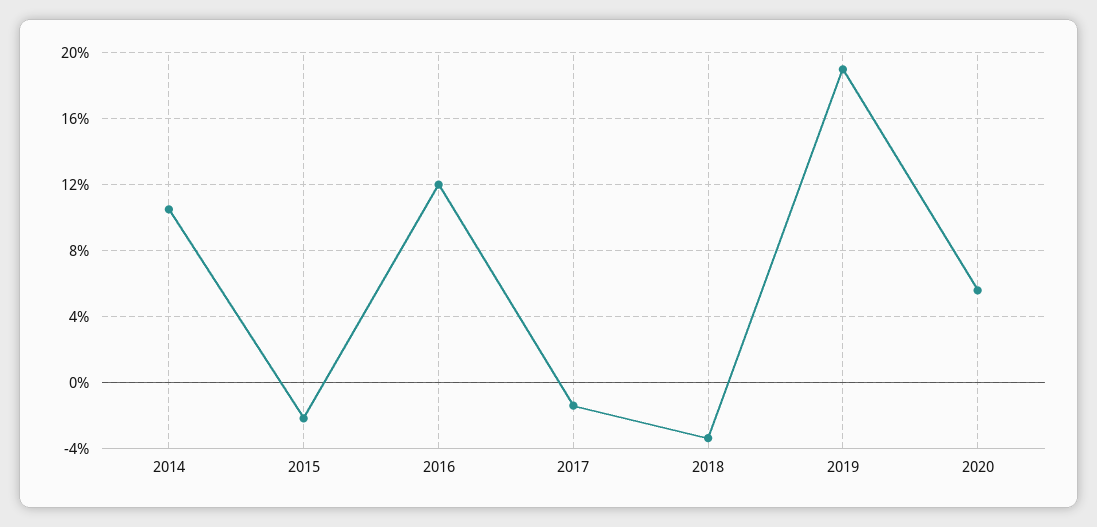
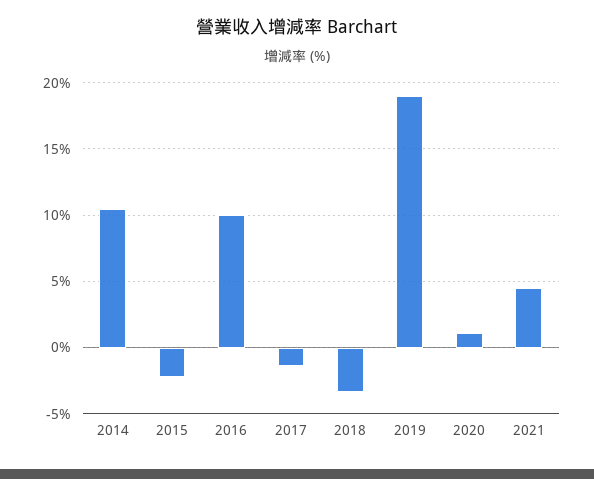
2016: 12 -> 10
2020: 5.5 -> 1
2021: none -> 4.5

